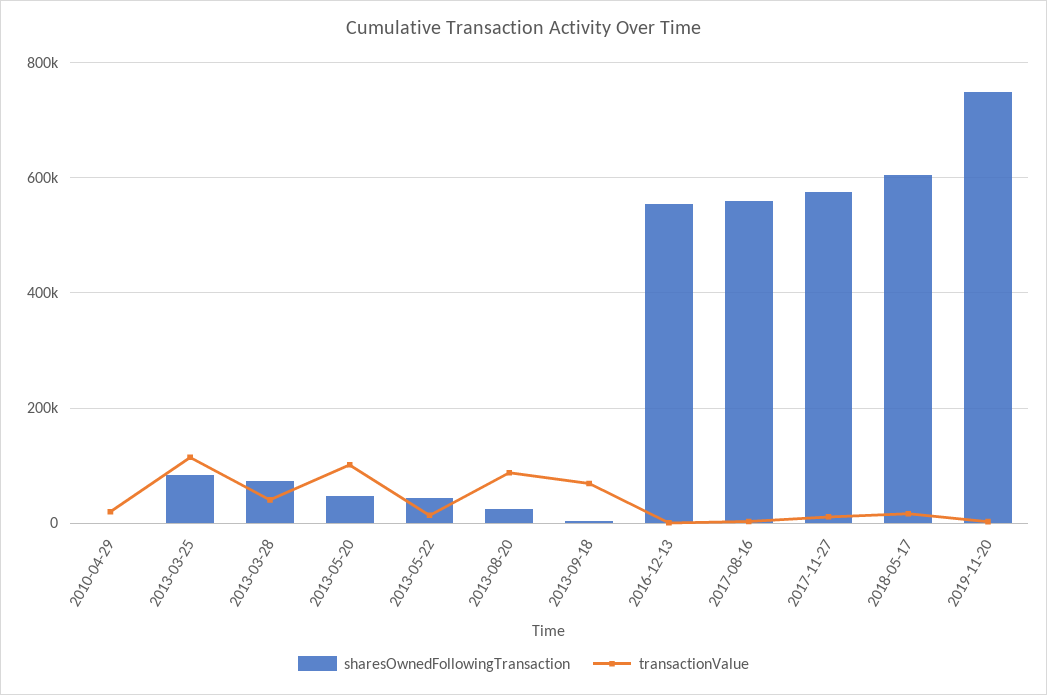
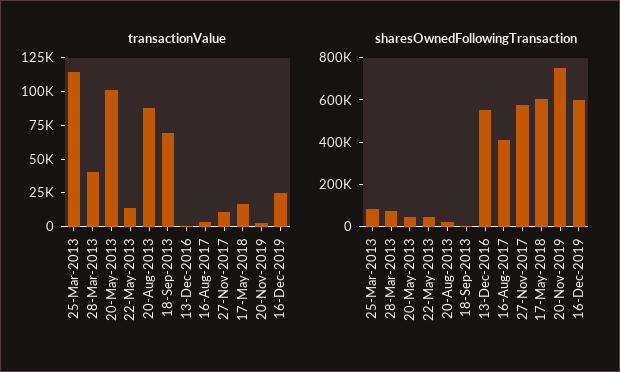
sharesOwnedFollowingTransaction, 2010-04-29: 0 -> none
transactionValue, 2010-04-29: 20000 -> none
sharesOwnedFollowingTransaction, 2017-08-16: 560000 -> 400000
transactionValue, 16-Dec-2019: none -> 25000
sharesOwnedFollowingTransaction, 16-Dec-2019: none -> 600000

